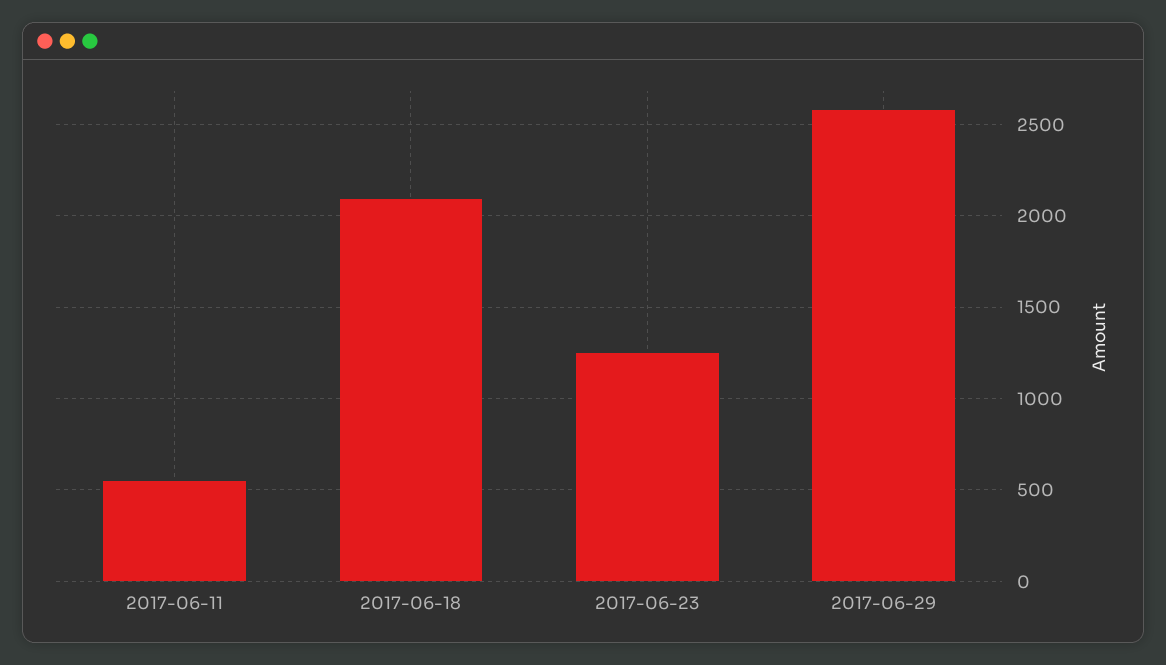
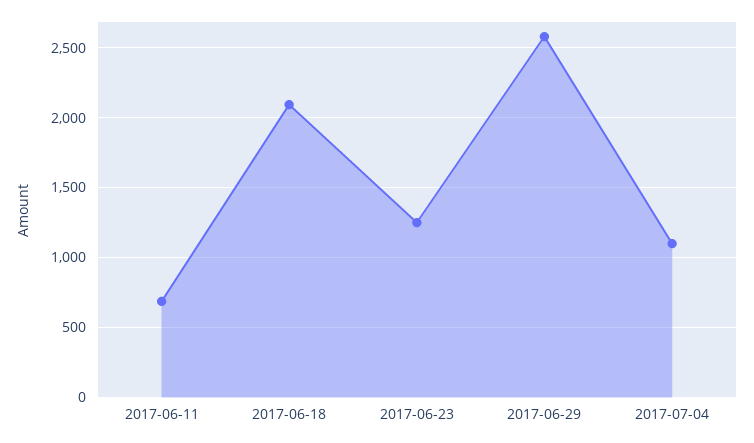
2017-06-11: 550 -> 700
2017-07-04: none -> 1100

